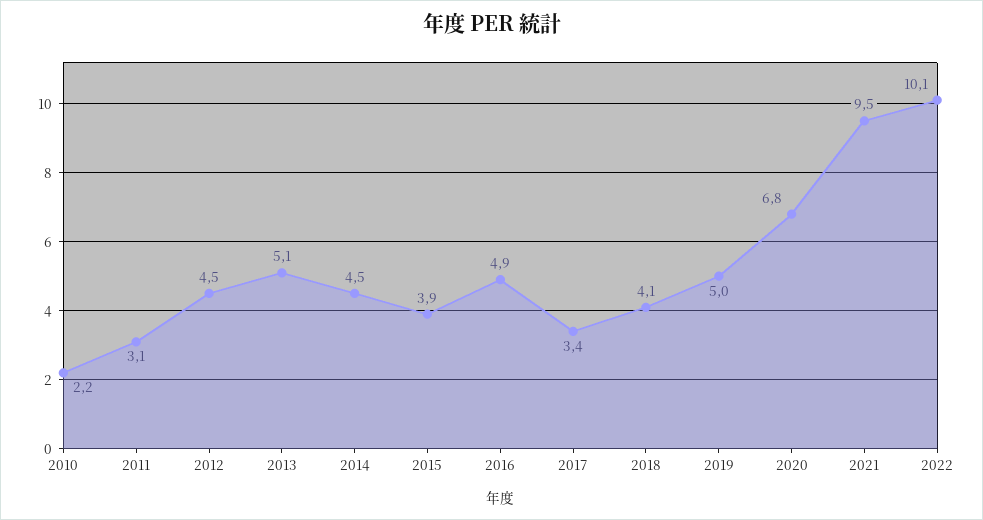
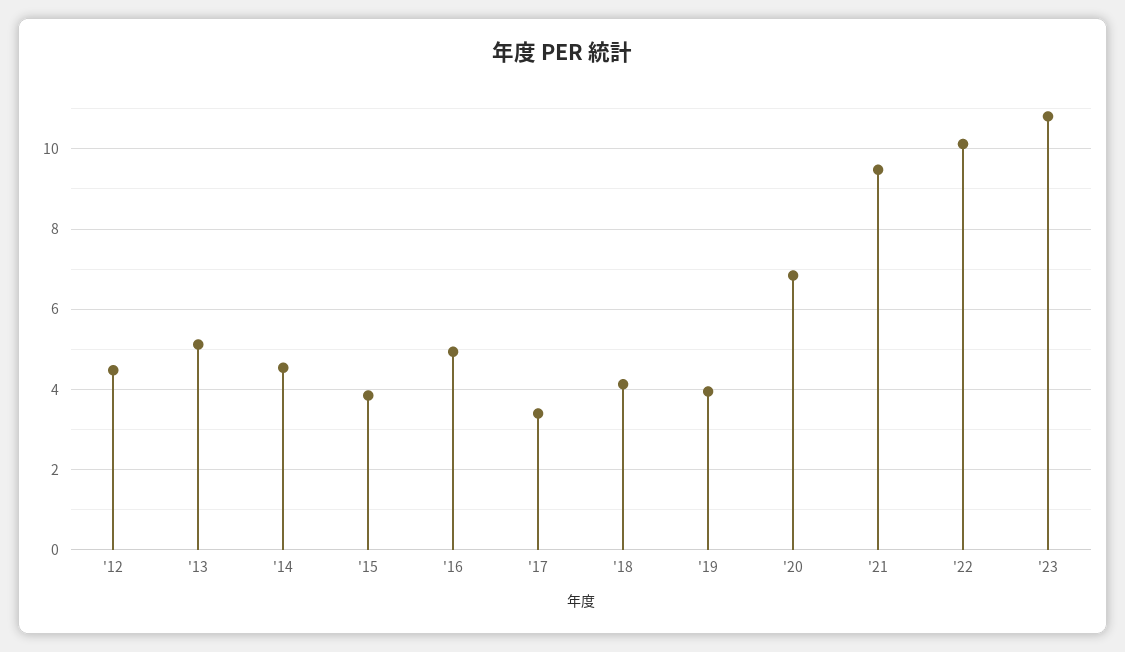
2010: 2.2 -> none
2011: 3.1 -> none
2019: 5 -> 4
'23: none -> 10.8

